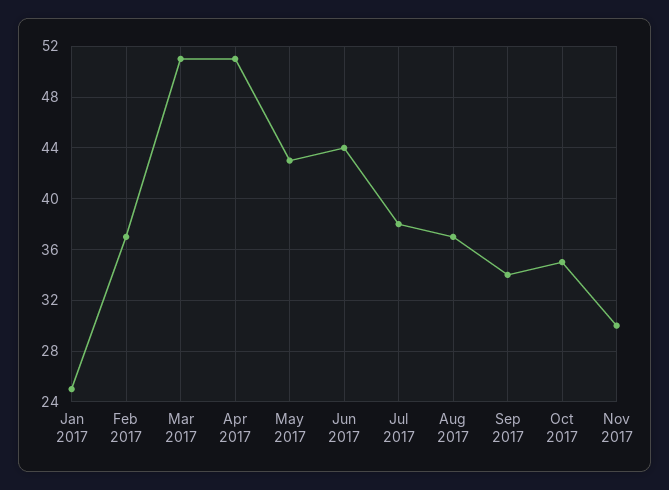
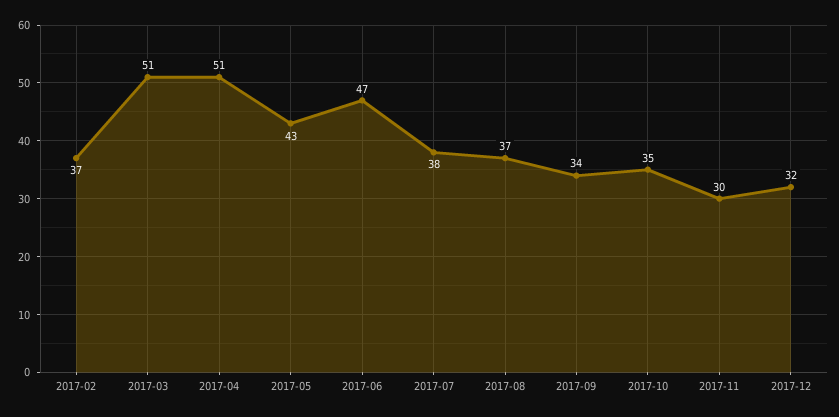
Jan 2017: 25 -> none
Jun 2017: 44 -> 47
2017-12: none -> 32

